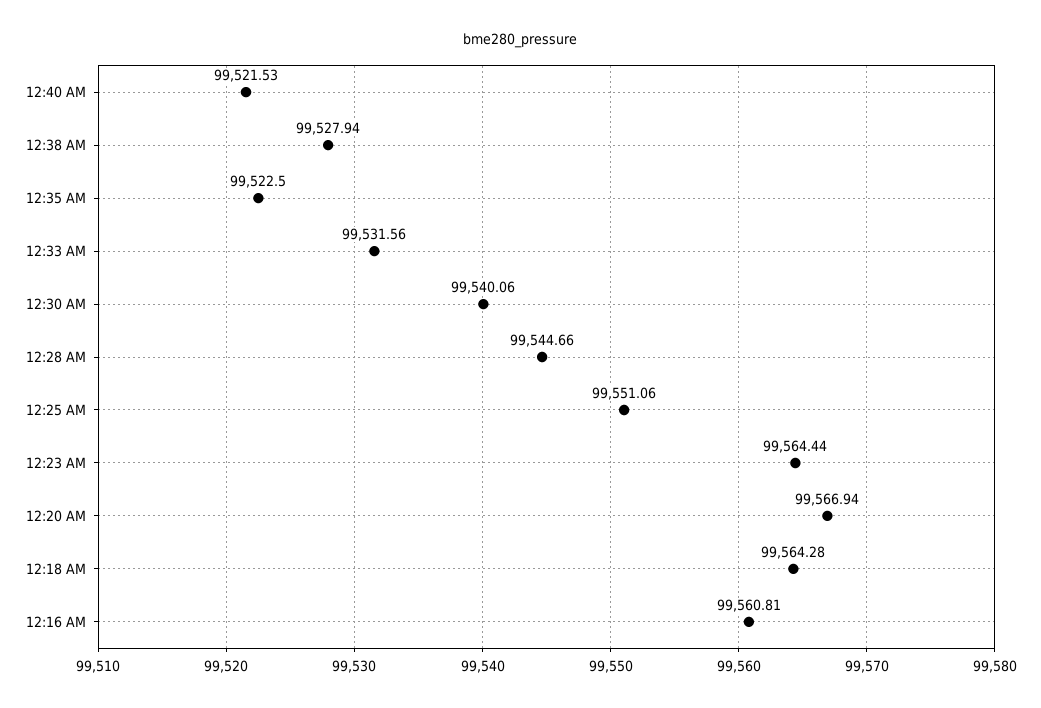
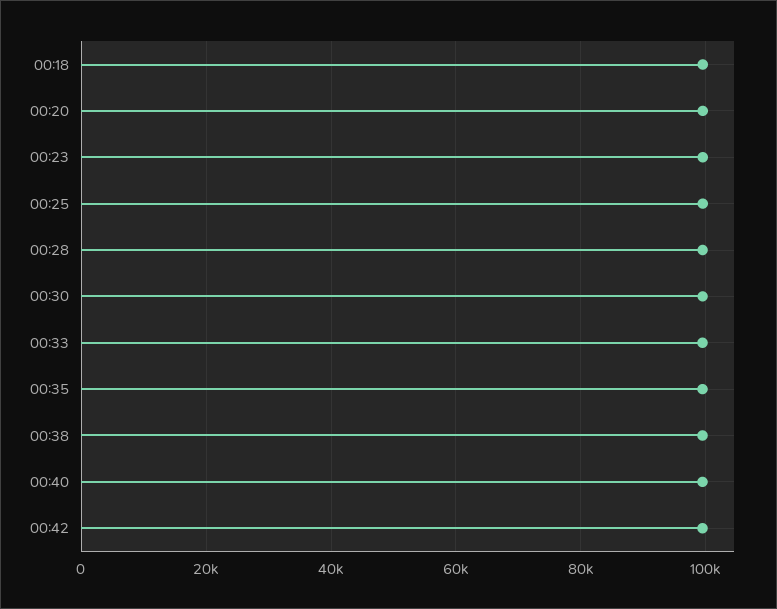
12:16 AM: 99560.81 -> none
00:42: none -> 100000

